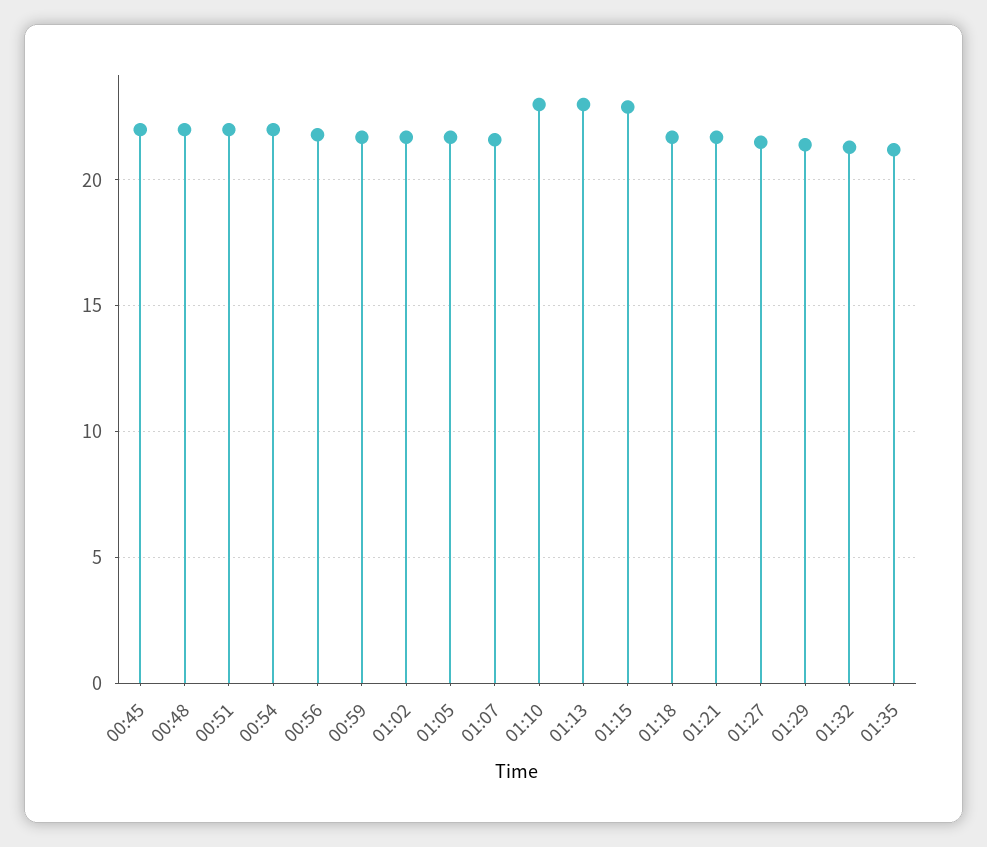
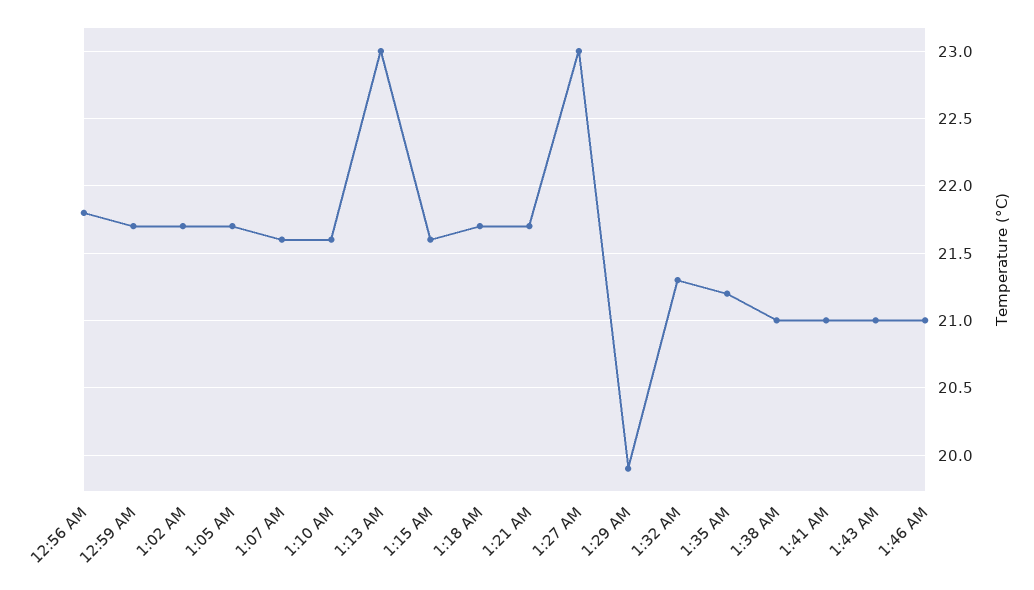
00:45: 22 -> none
00:48: 22 -> none
00:51: 22 -> none
00:54: 22 -> none
01:10: 23 -> 21.6
01:15: 23 -> 21.6
01:27: 21.5 -> 23
01:29: 21.5 -> 19.9
1:38 AM: none -> 21
1:41 AM: none -> 21
1:43 AM: none -> 21
1:46 AM: none -> 21

